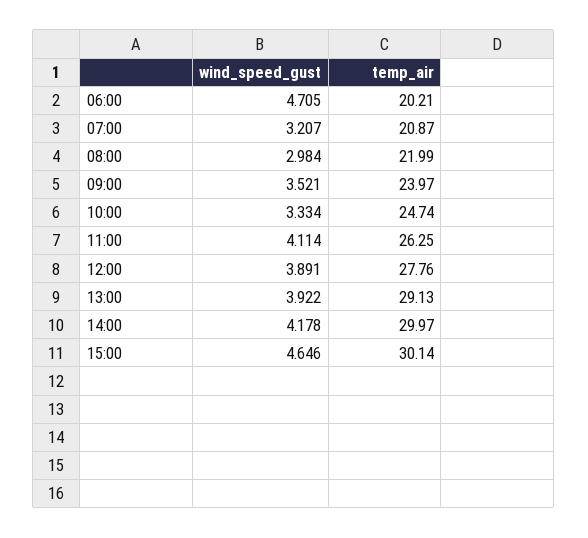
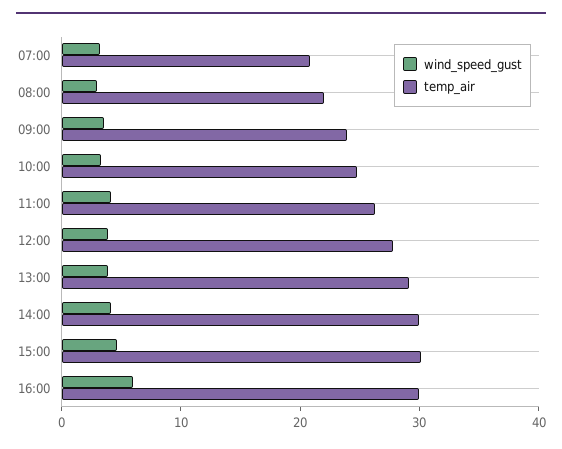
wind_speed_gust, 06:00: 4.705 -> none
temp_air, 06:00: 20.21 -> none
wind_speed_gust, 16:00: none -> 6
temp_air, 16:00: none -> 30

